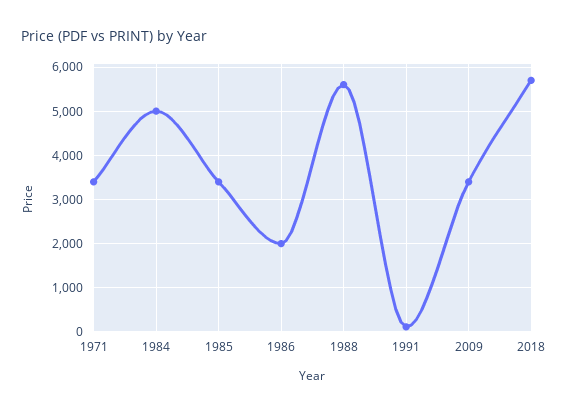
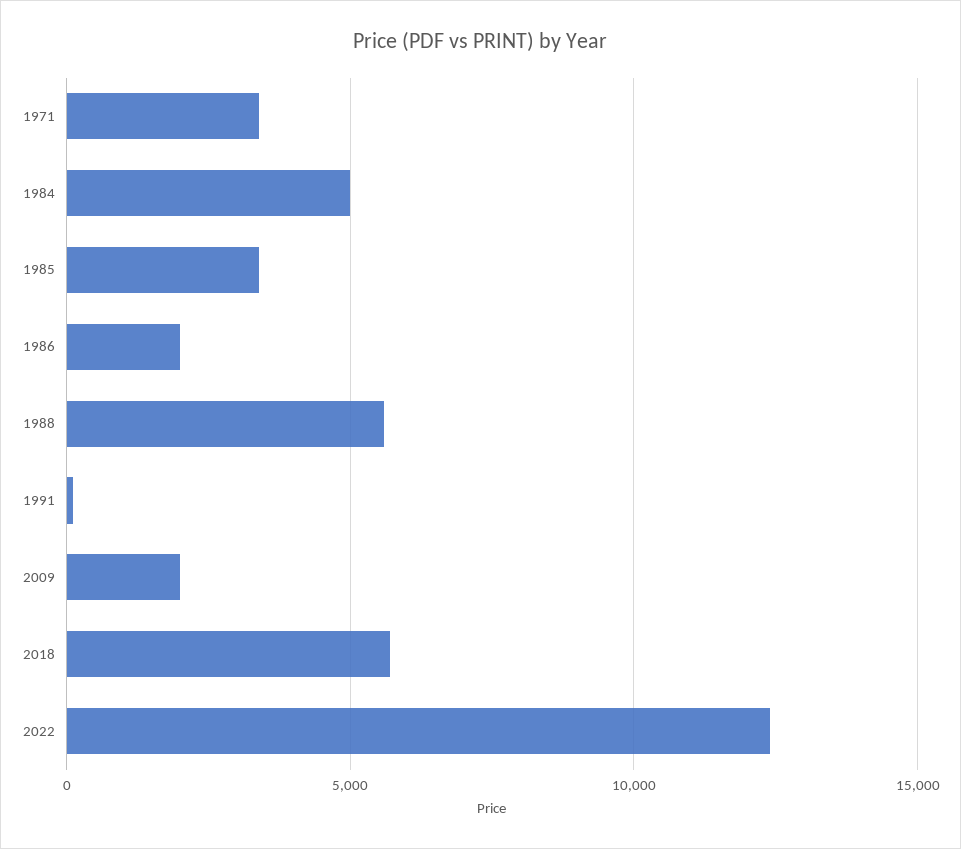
2009: 3400 -> 2000
2022: none -> 12500

